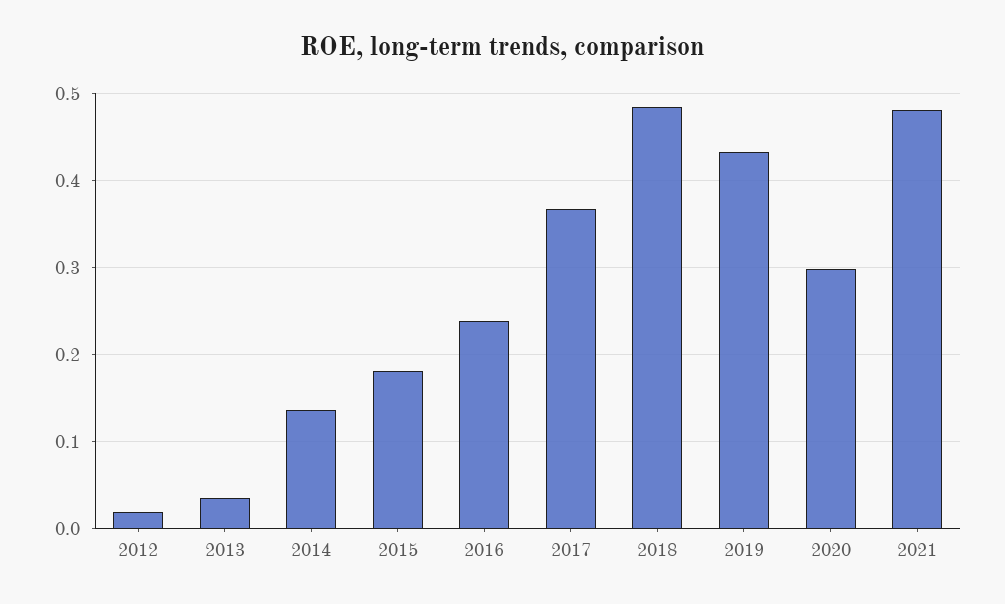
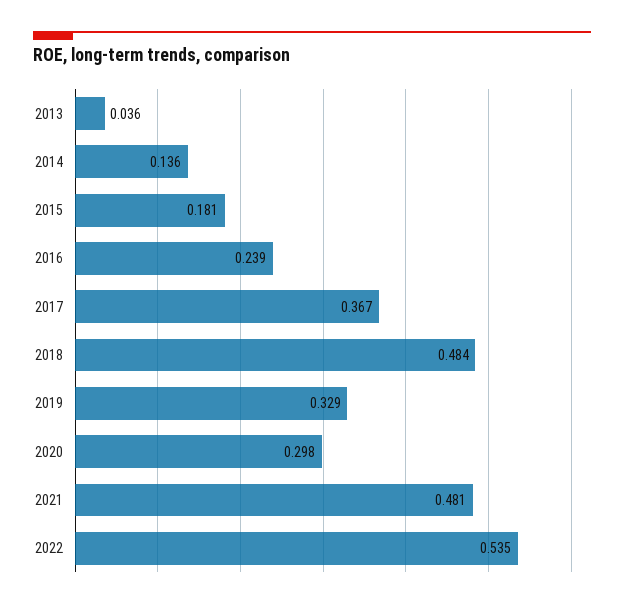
2012: 0.02 -> none
2019: 0.43 -> 0.329
2022: none -> 0.535

